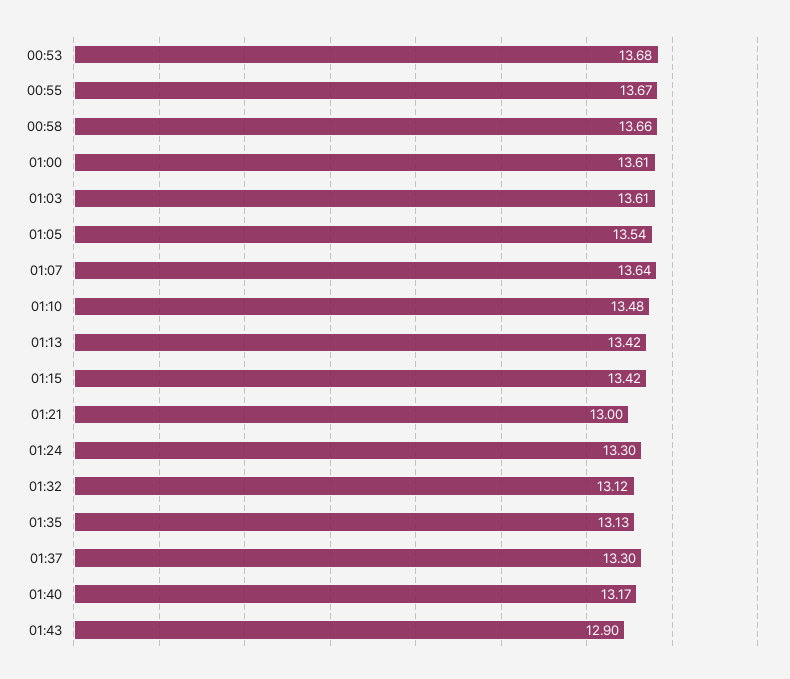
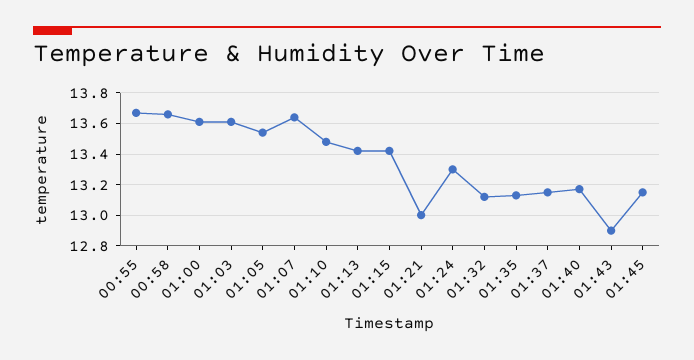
00:53: 13.68 -> none
01:37: 13.3 -> 13.15
01:45: none -> 13.15

